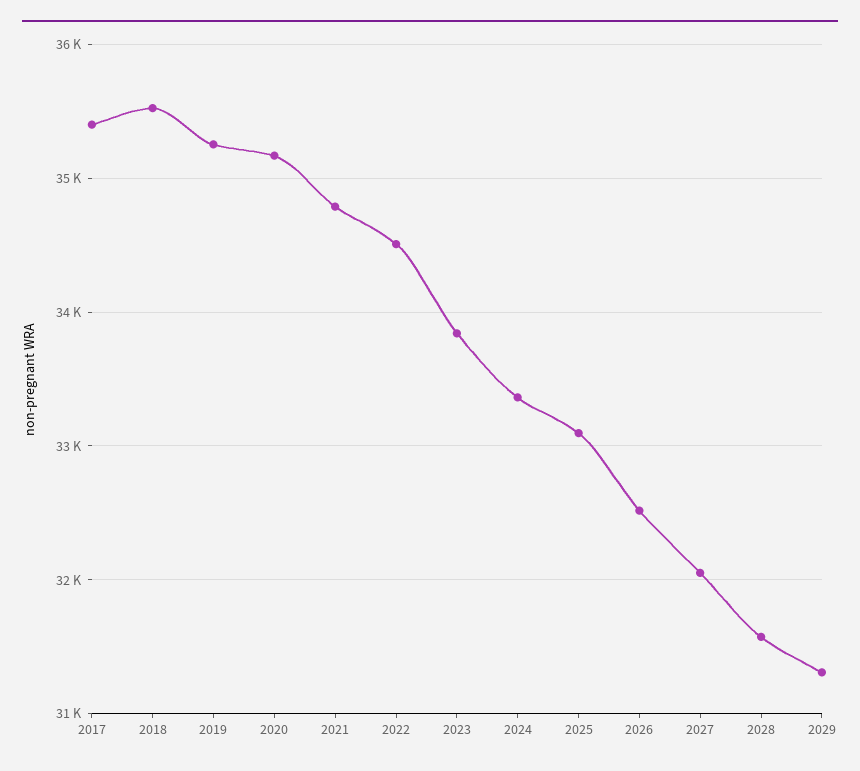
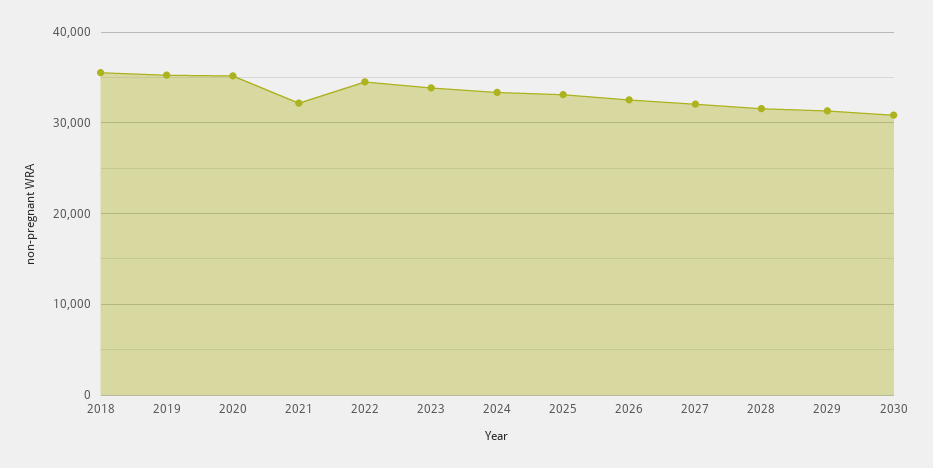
2017: 35400 -> none
2021: 34800 -> 32000
2030: none -> 31000

